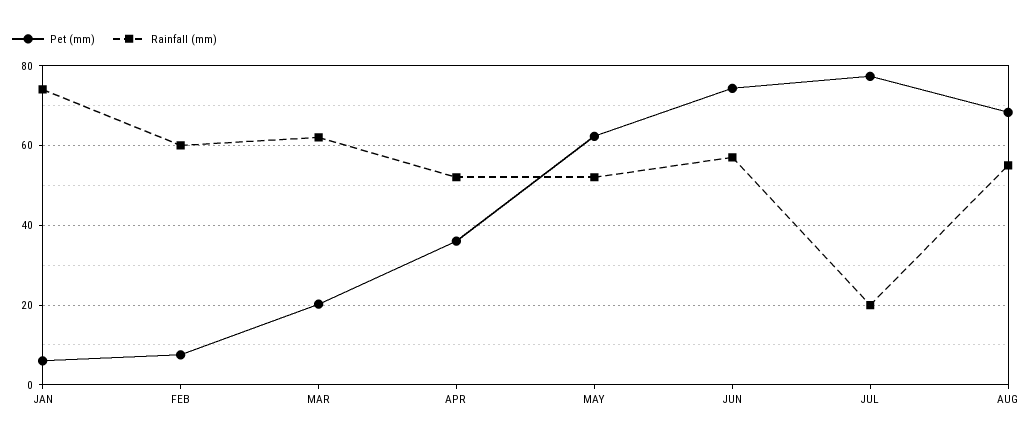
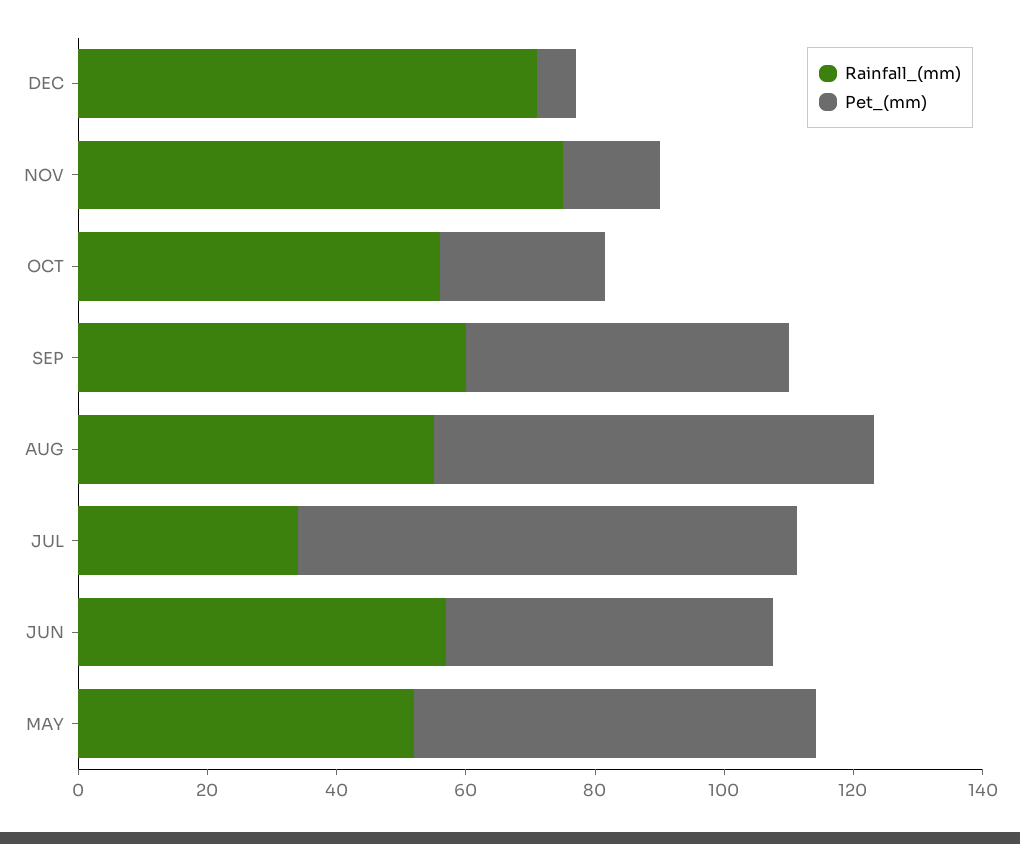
Pet (mm), JAN: 6 -> none
Rainfall (mm), JAN: 74 -> none
Pet (mm), FEB: 8 -> none
Rainfall (mm), FEB: 60 -> none
Pet (mm), MAR: 20 -> none
Rainfall (mm), MAR: 62 -> none
Pet (mm), APR: 36 -> none
Rainfall (mm), APR: 52 -> none
Pet (mm), JUN: 74 -> 50
Rainfall (mm), JUL: 20 -> 35
Rainfall (mm), DEC: none -> 70
Pet (mm), DEC: none -> 5
Rainfall (mm), NOV: none -> 75
Pet (mm), NOV: none -> 15
Rainfall (mm), OCT: none -> 55
Pet (mm), OCT: none -> 25
Rainfall (mm), SEP: none -> 60
Pet (mm), SEP: none -> 50

